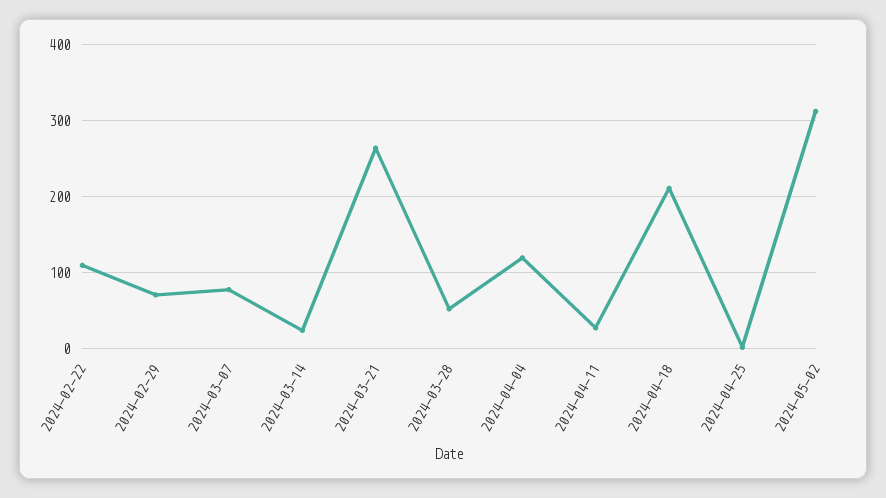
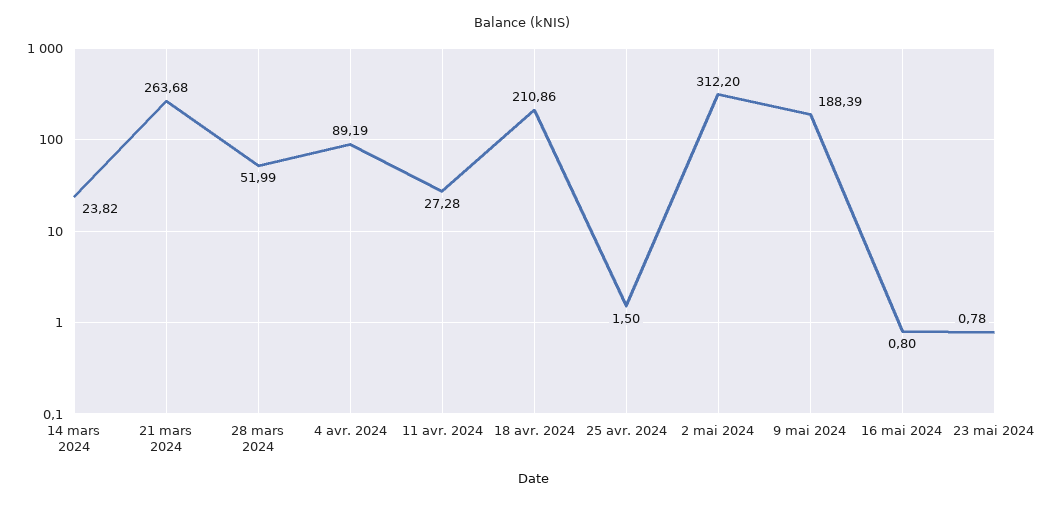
2024-02-22: 110 -> none
2024-02-29: 70 -> none
2024-03-07: 80 -> none
2024-04-04: 120 -> 89.19
9 mai 2024: none -> 188.39
16 mai 2024: none -> 0.8
23 mai 2024: none -> 0.78

